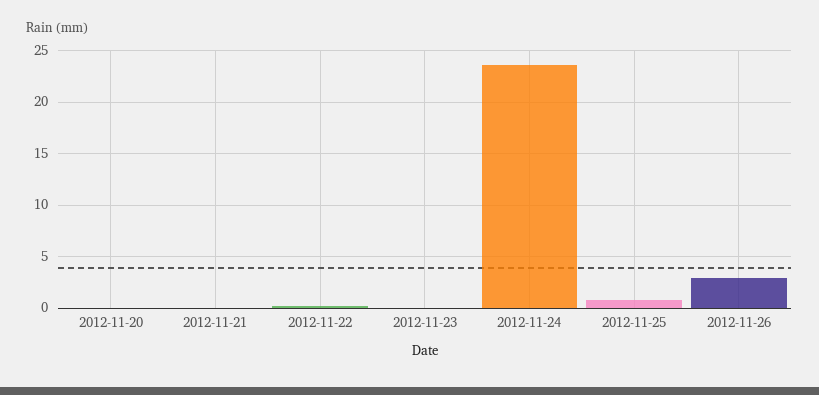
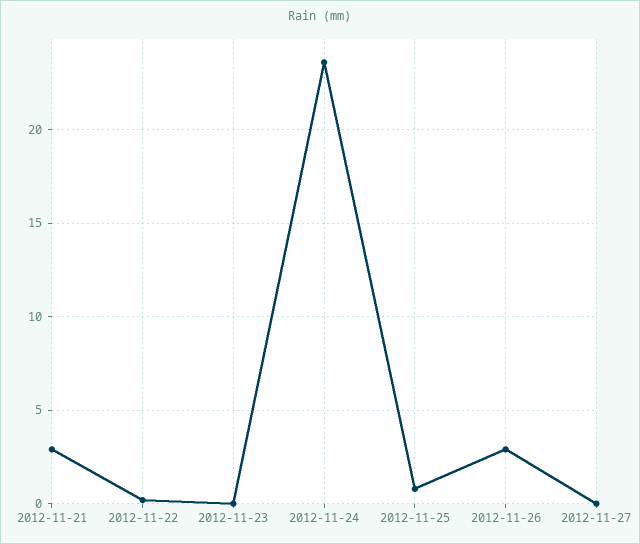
2012-11-20: 0 -> none
2012-11-21: 0 -> 3
2012-11-27: none -> 0

